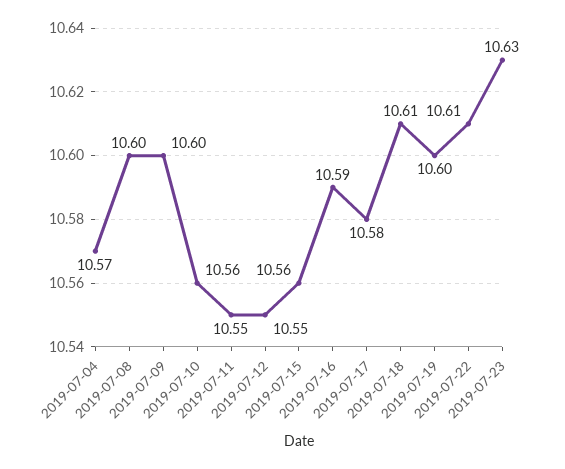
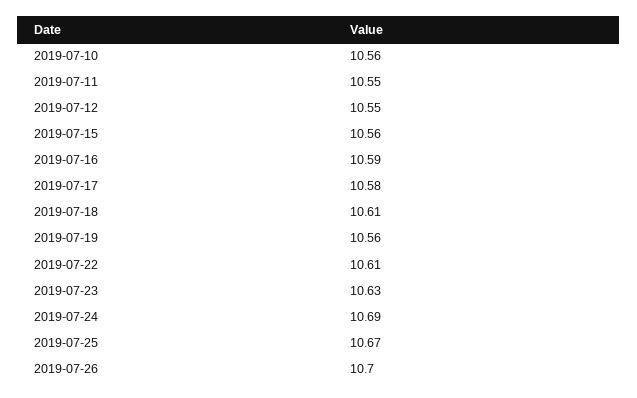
2019-07-04: 10.57 -> none
2019-07-08: 10.6 -> none
2019-07-09: 10.6 -> none
2019-07-19: 10.6 -> 10.56
2019-07-24: none -> 10.69
2019-07-25: none -> 10.67
2019-07-26: none -> 10.7

